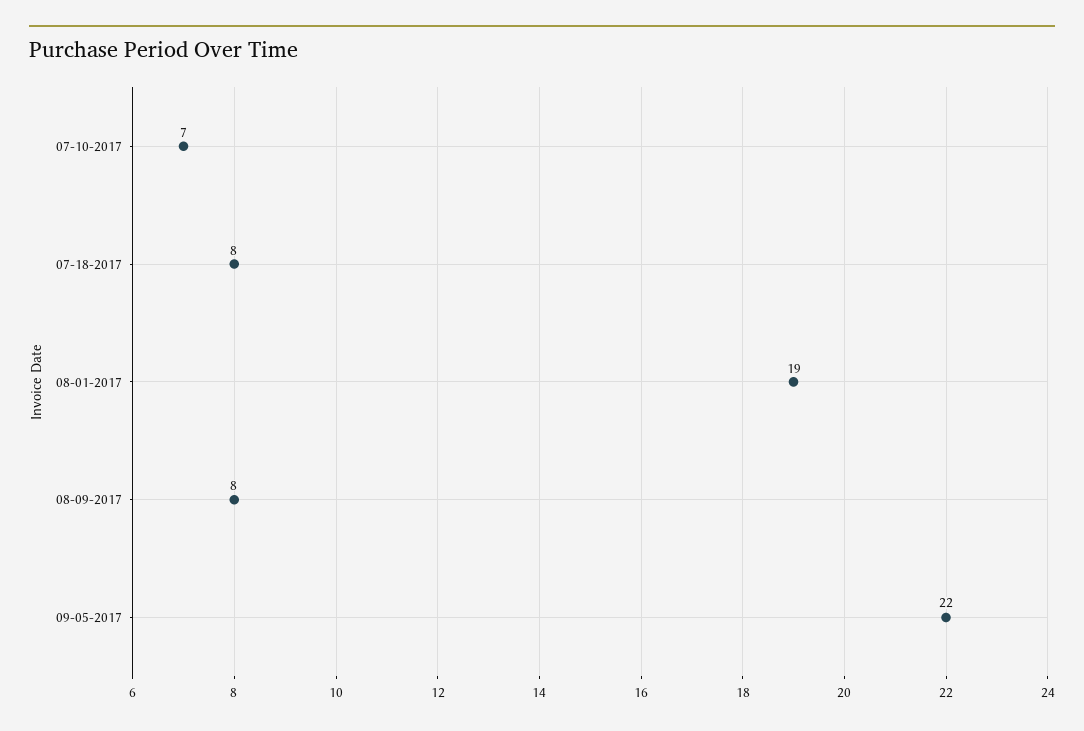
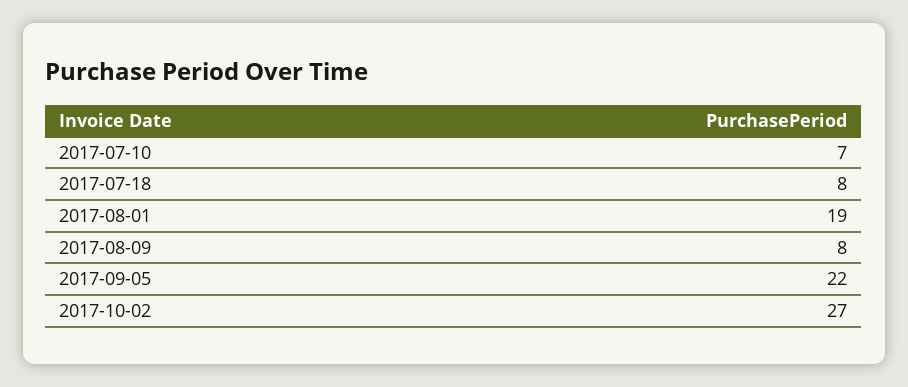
2017-10-02: none -> 27

